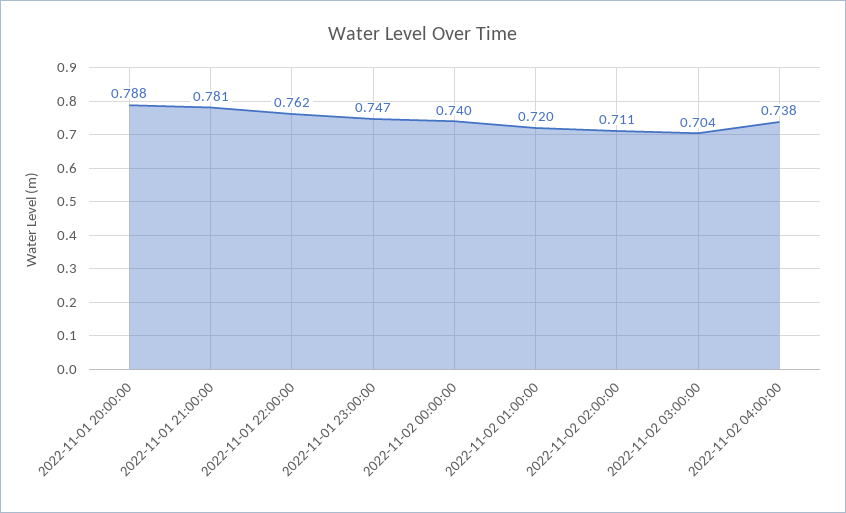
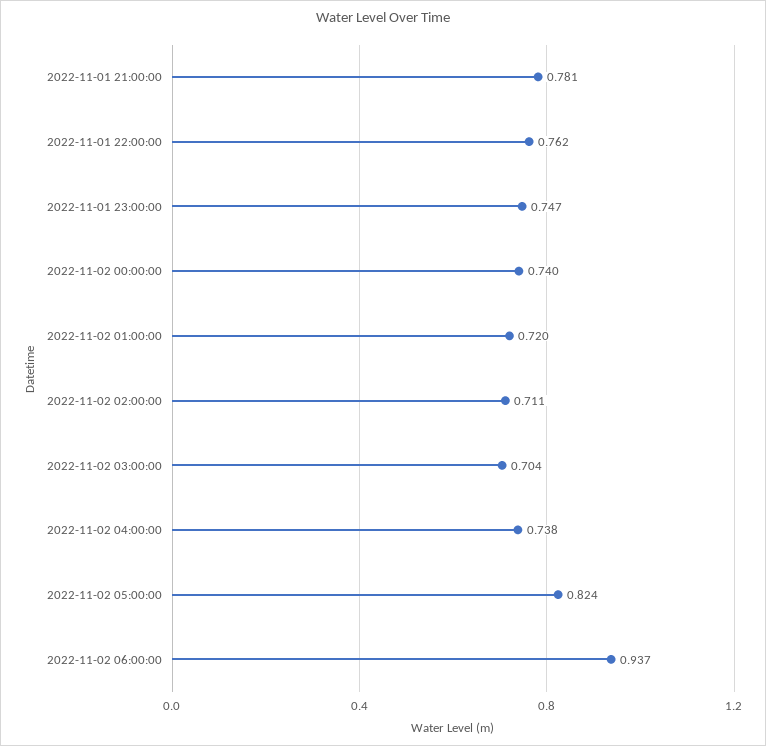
2022-11-01 20:00:00: 0.788 -> none
2022-11-02 05:00:00: none -> 0.824
2022-11-02 06:00:00: none -> 0.937

